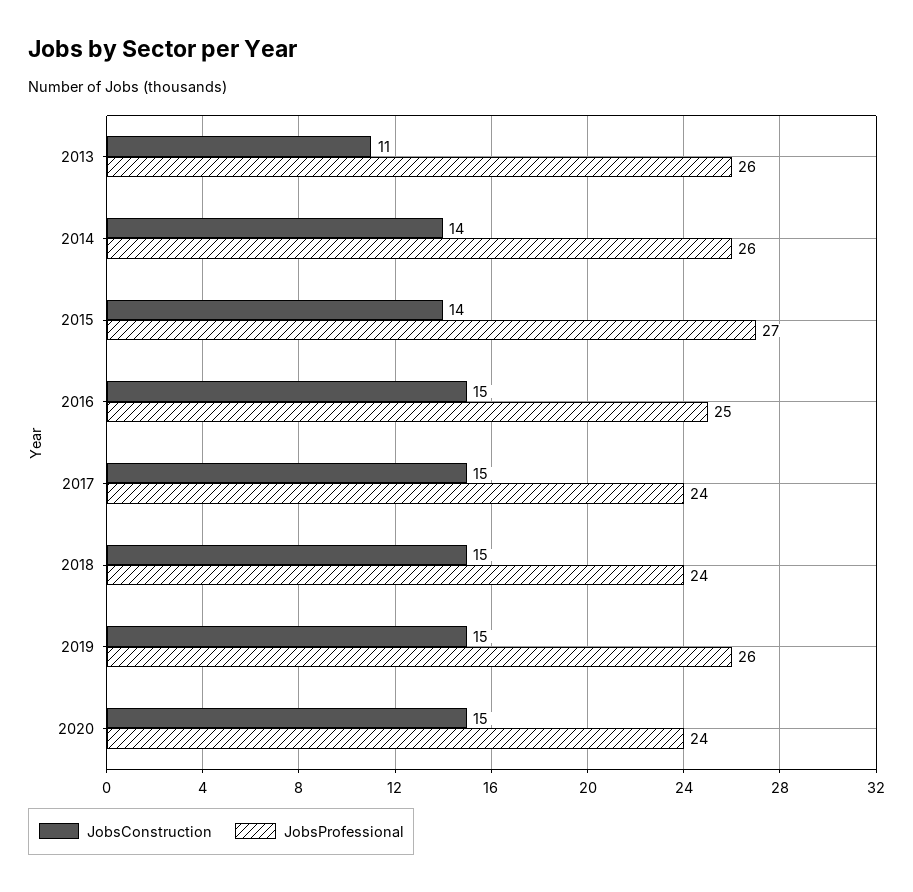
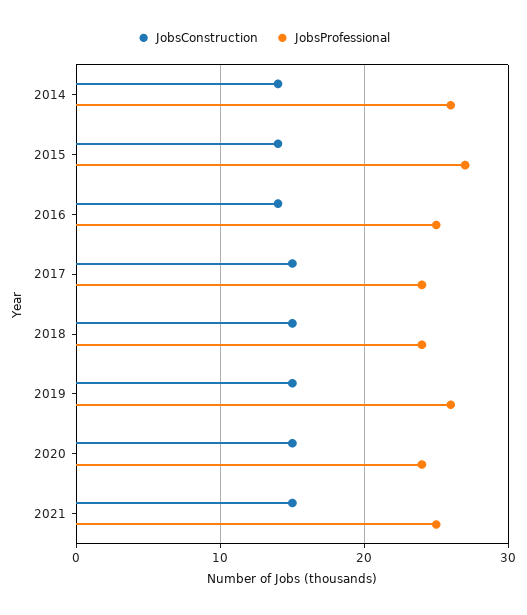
JobsConstruction, 2013: 11 -> none
JobsProfessional, 2013: 26 -> none
JobsConstruction, 2016: 15 -> 14
JobsConstruction, 2021: none -> 15
JobsProfessional, 2021: none -> 25

